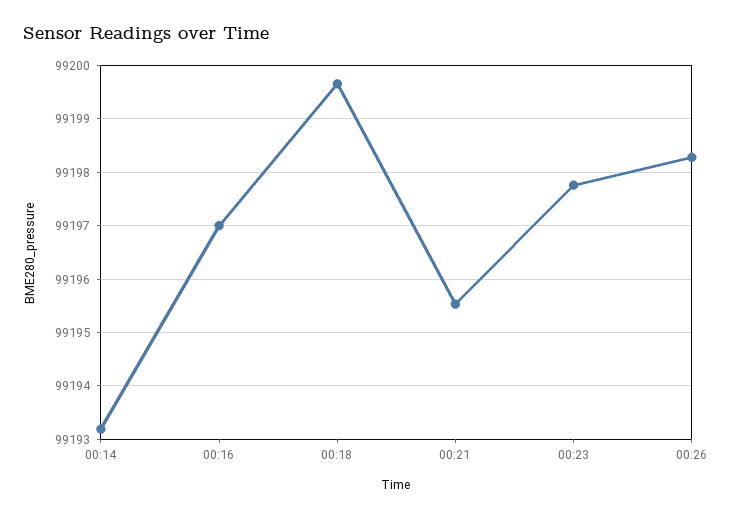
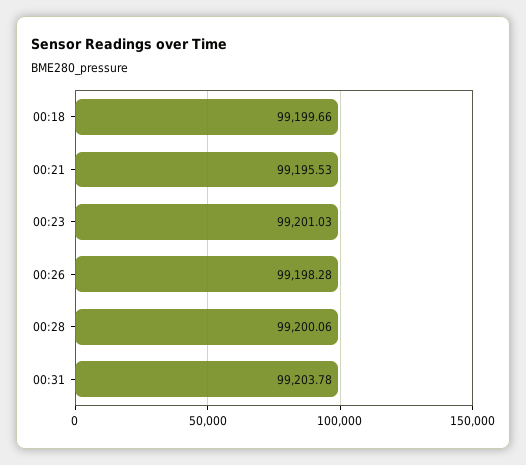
00:14: 99193.2 -> none
00:16: 99197 -> none
00:23: 99197.8 -> 99201.03
00:28: none -> 99200.06
00:31: none -> 99203.78

